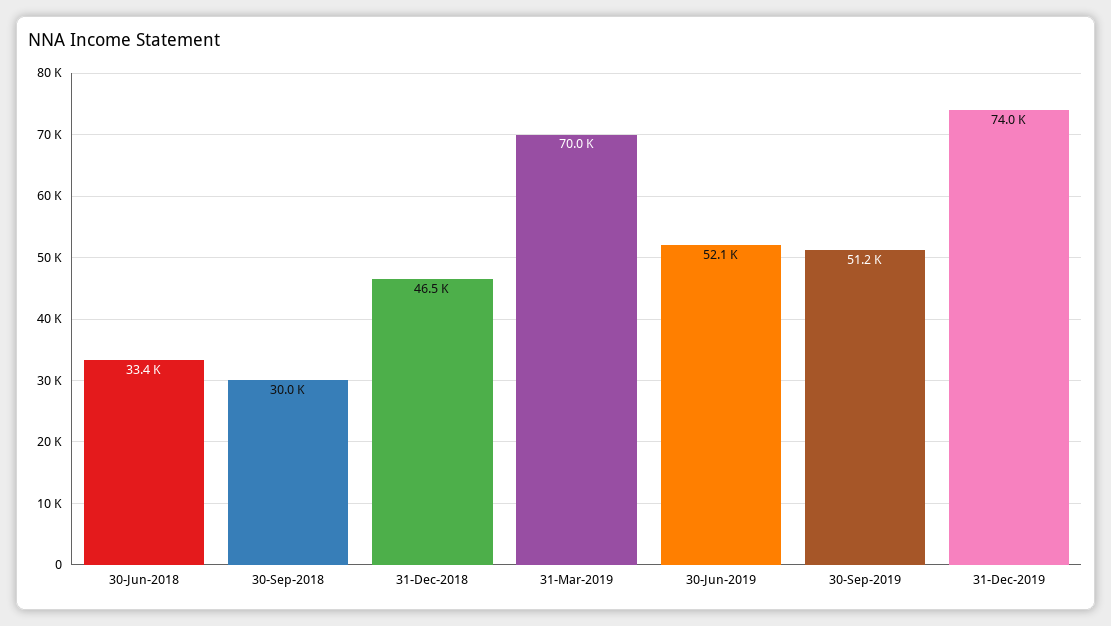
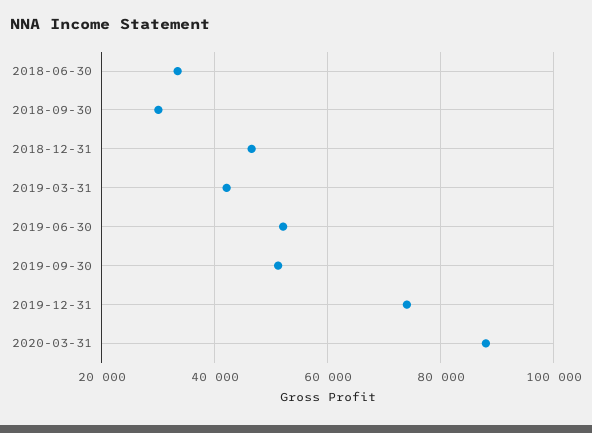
31-Mar-2019: 70000 -> 42000
2020-03-31: none -> 88000

